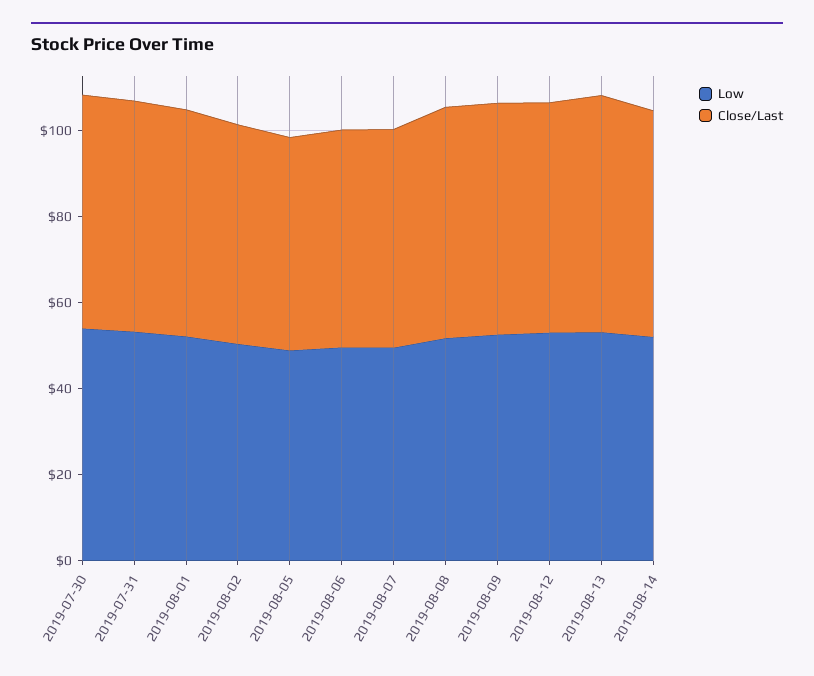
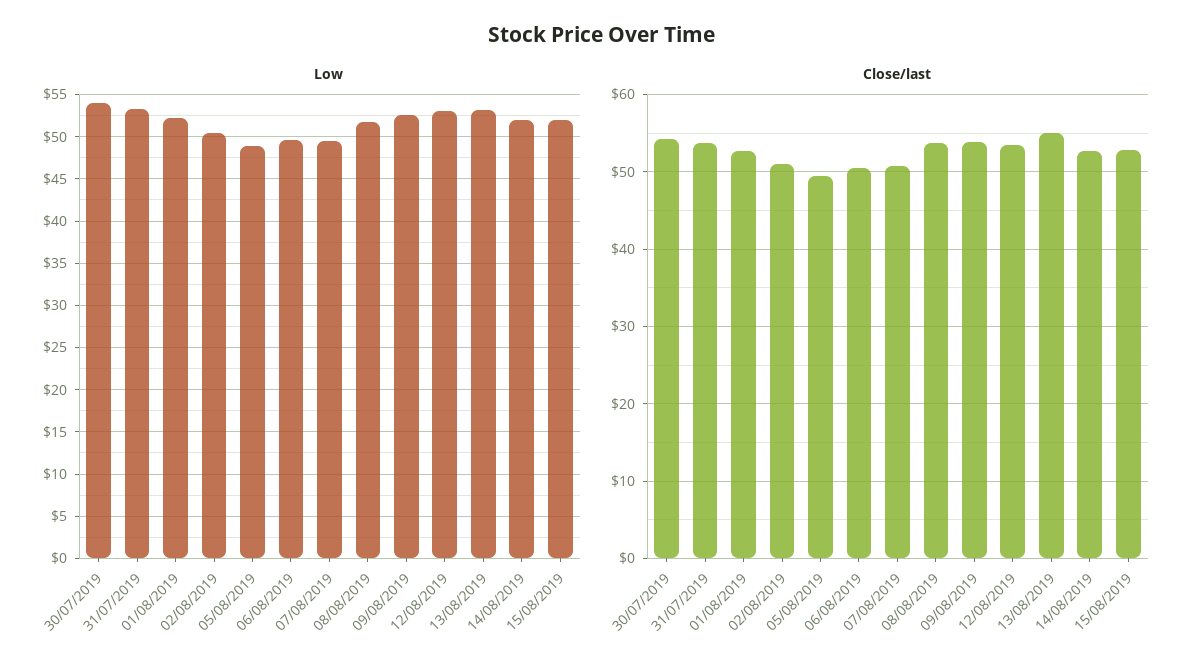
Low, 15/08/2019: none -> 52
Close/Last, 15/08/2019: none -> 53

